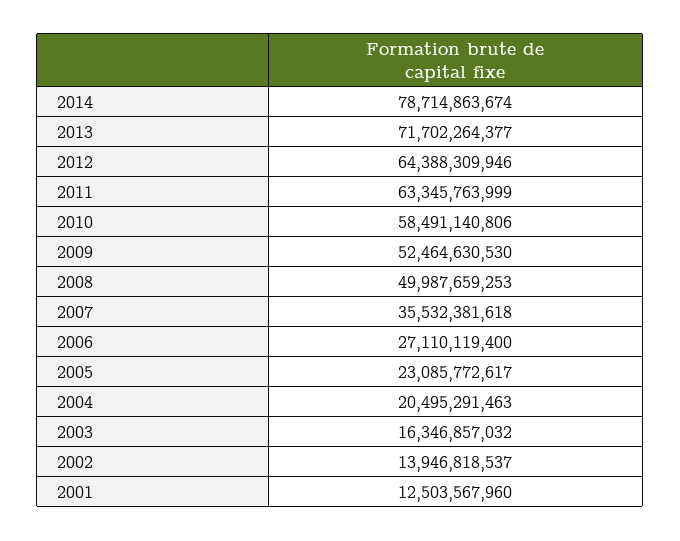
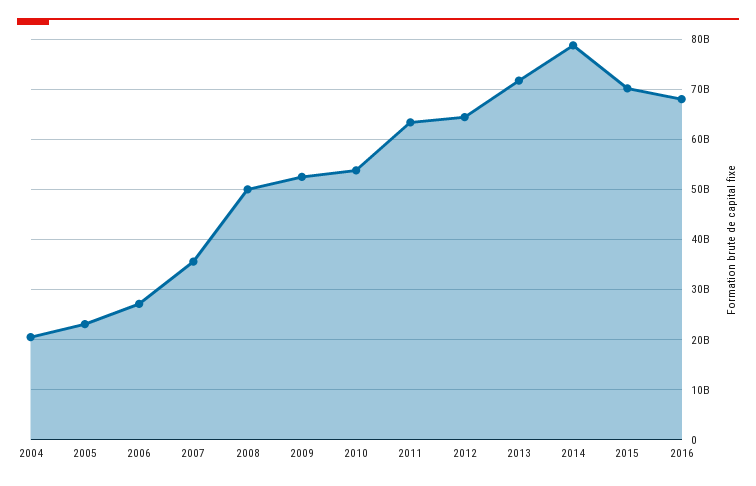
2010: 58491140806 -> 54000000000
2003: 16346857032 -> none
2002: 13946818537 -> none
2001: 12503567960 -> none
2015: none -> 70000000000
2016: none -> 68000000000

